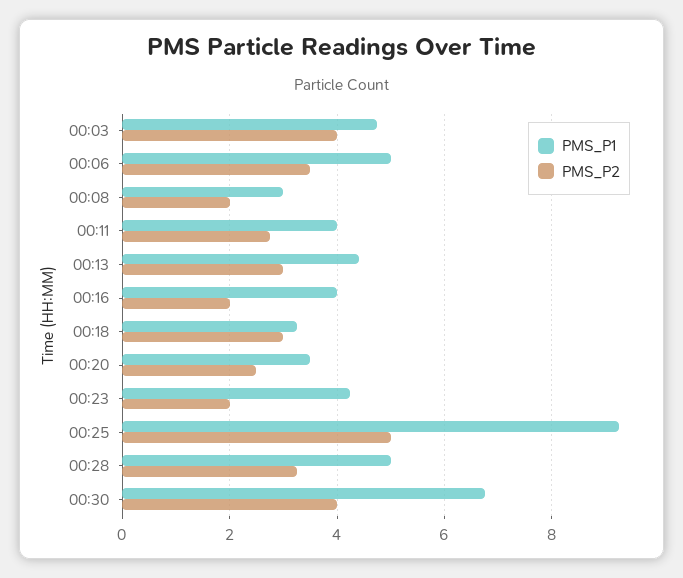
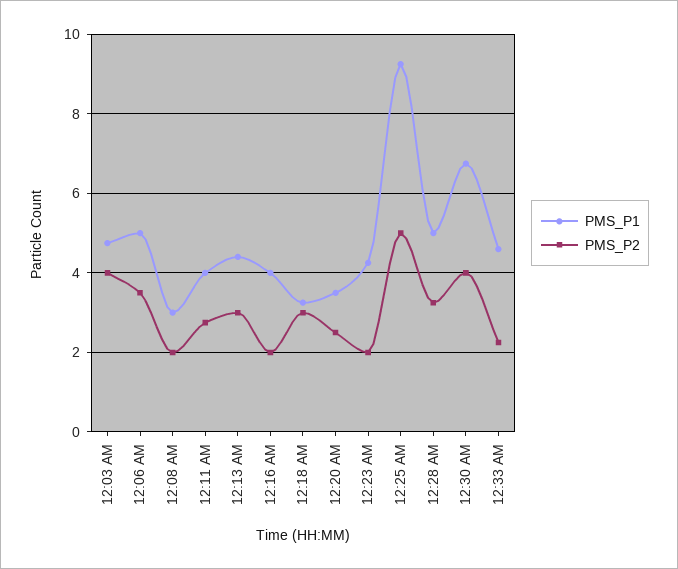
PMS_P1, 12:33 AM: none -> 4.6
PMS_P2, 12:33 AM: none -> 2.2

